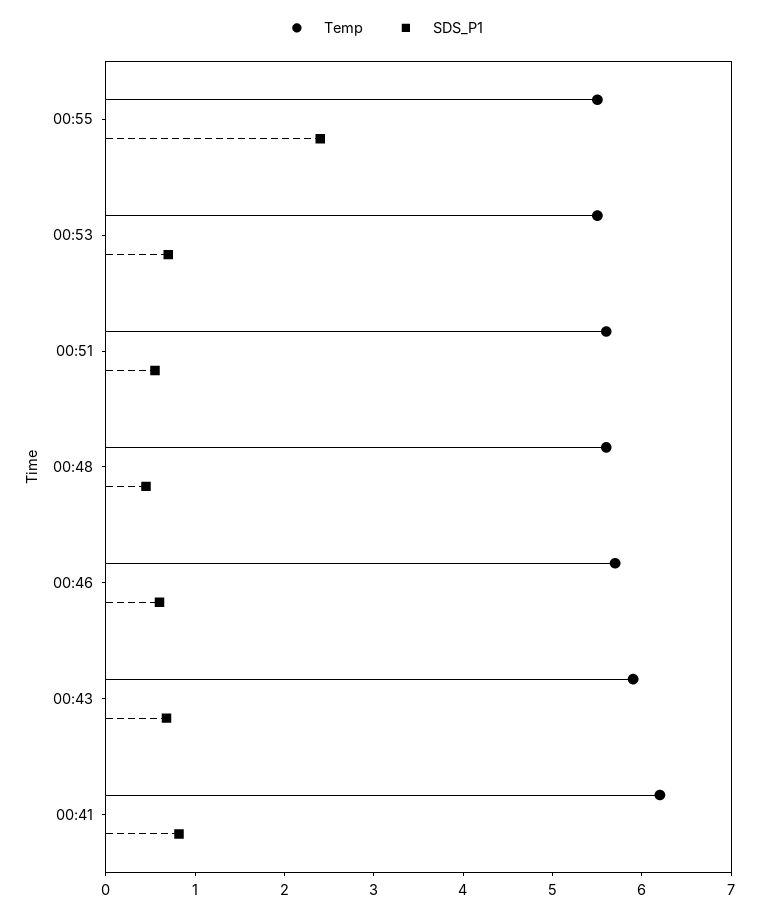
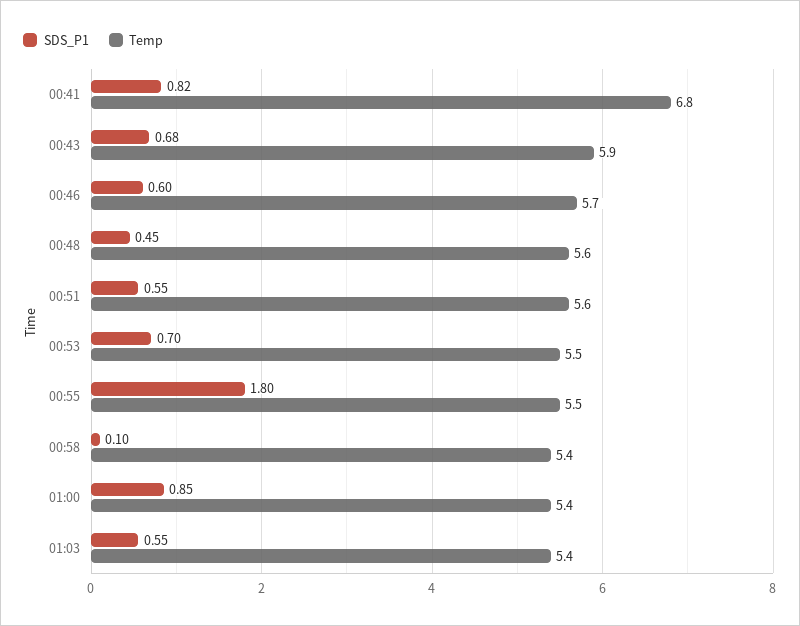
SDS_P1, 00:55: 2.4 -> 1.8
Temp, 00:41: 6.2 -> 6.8
SDS_P1, 00:58: none -> 0.1
Temp, 00:58: none -> 5.4
SDS_P1, 01:00: none -> 0.85
Temp, 01:00: none -> 5.4
SDS_P1, 01:03: none -> 0.55
Temp, 01:03: none -> 5.4

